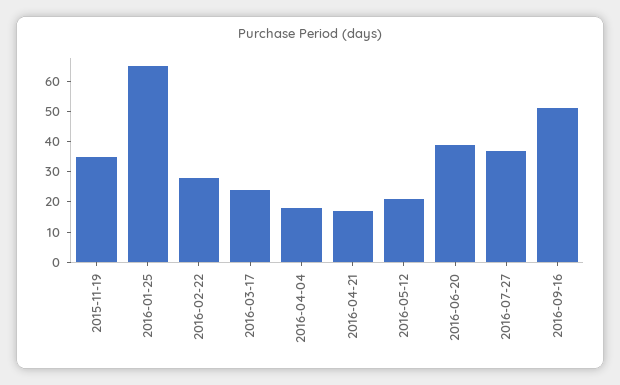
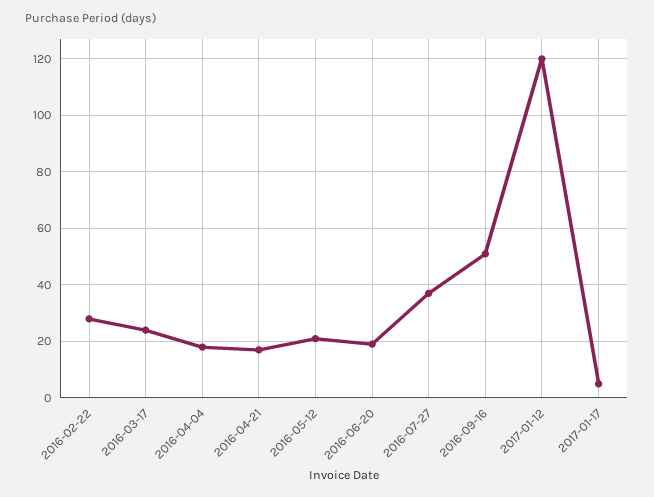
2015-11-19: 35 -> none
2016-01-25: 65 -> none
2016-06-20: 40 -> 20
2017-01-12: none -> 120
2017-01-17: none -> 5

